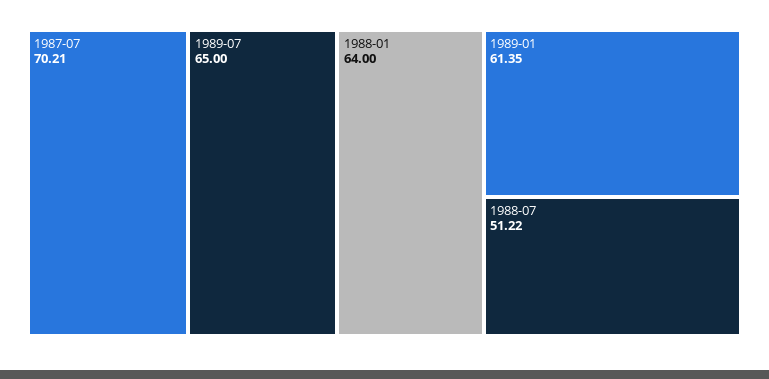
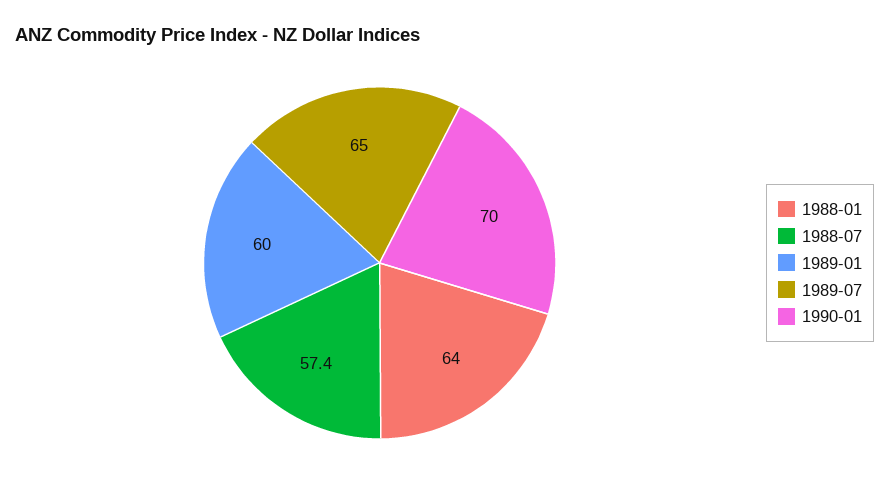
1987-07: 70.21 -> none
1989-01: 61.35 -> 60
1988-07: 51.22 -> 57.4
1990-01: none -> 70

